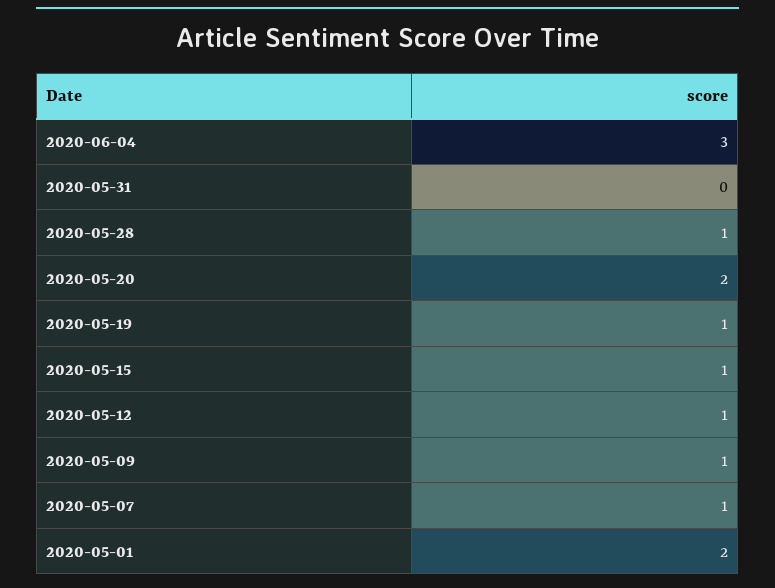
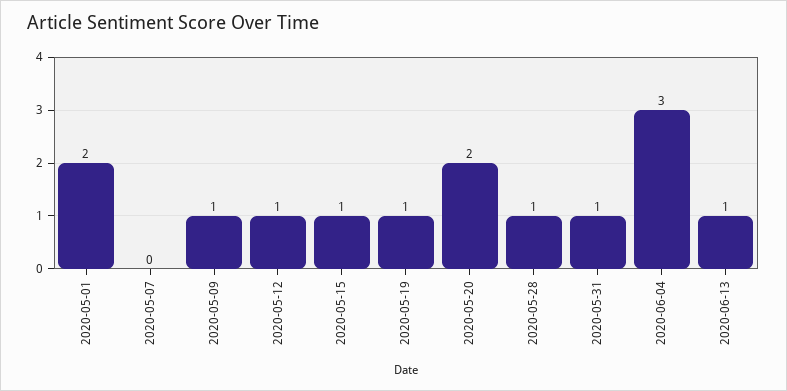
2020-05-31: 0 -> 1
2020-05-07: 1 -> 0
2020-06-13: none -> 1

